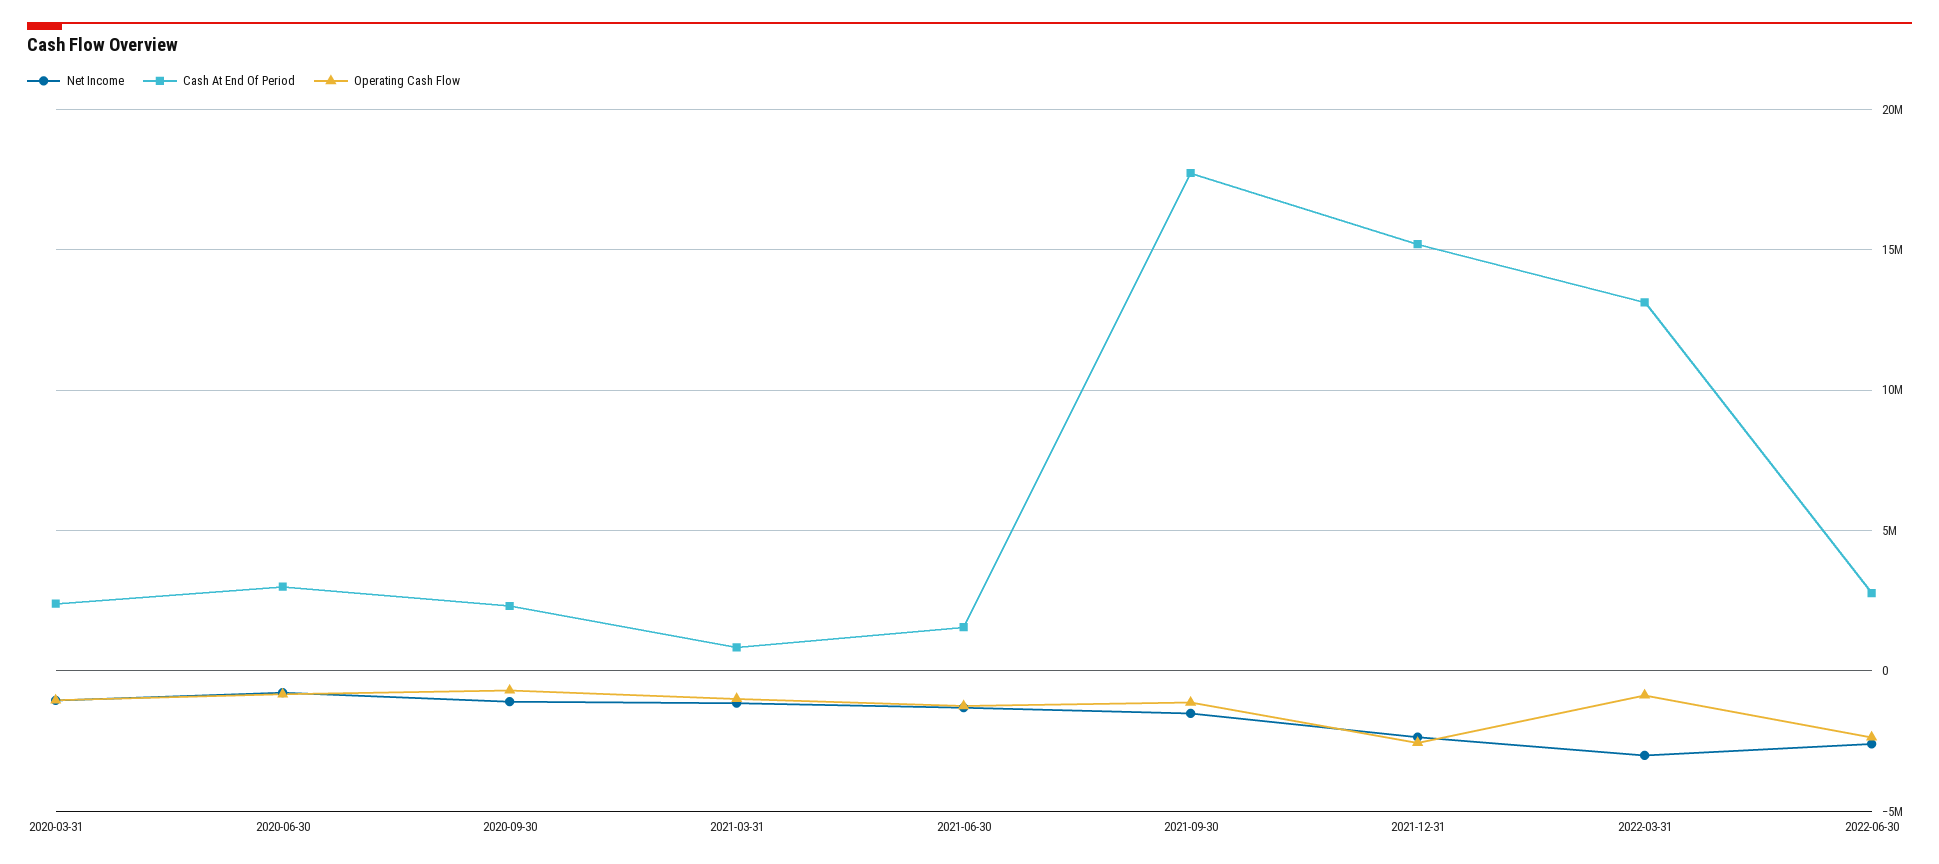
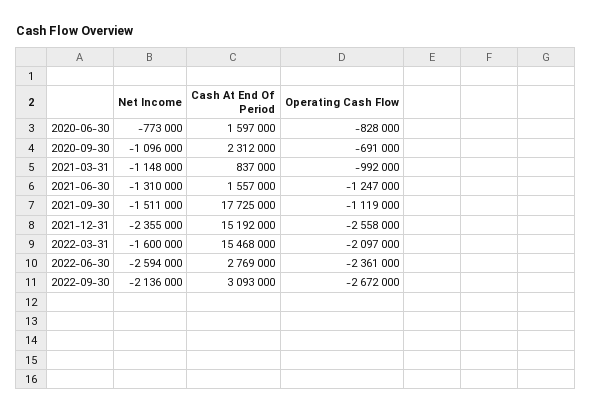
Net Income, 2020-03-31: -1000000 -> none
Cash At End Of Period, 2020-03-31: 2500000 -> none
Operating Cash Flow, 2020-03-31: -1000000 -> none
Cash At End Of Period, 2020-06-30: 3000000 -> 1597000
Net Income, 2022-03-31: -3000000 -> -1600000
Cash At End Of Period, 2022-03-31: 13000000 -> 15468000
Operating Cash Flow, 2022-03-31: -1000000 -> -2097000
Net Income, 2022-09-30: none -> -2136000
Cash At End Of Period, 2022-09-30: none -> 3093000
Operating Cash Flow, 2022-09-30: none -> -2672000

